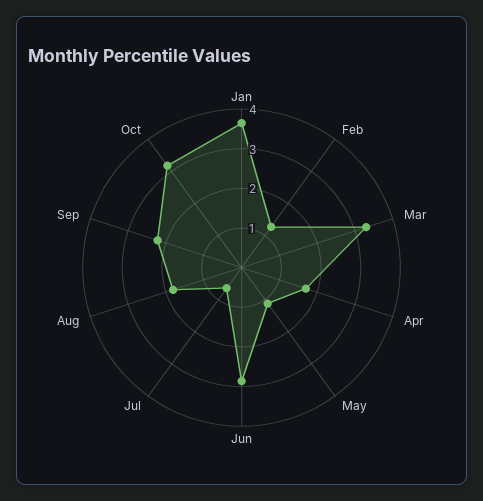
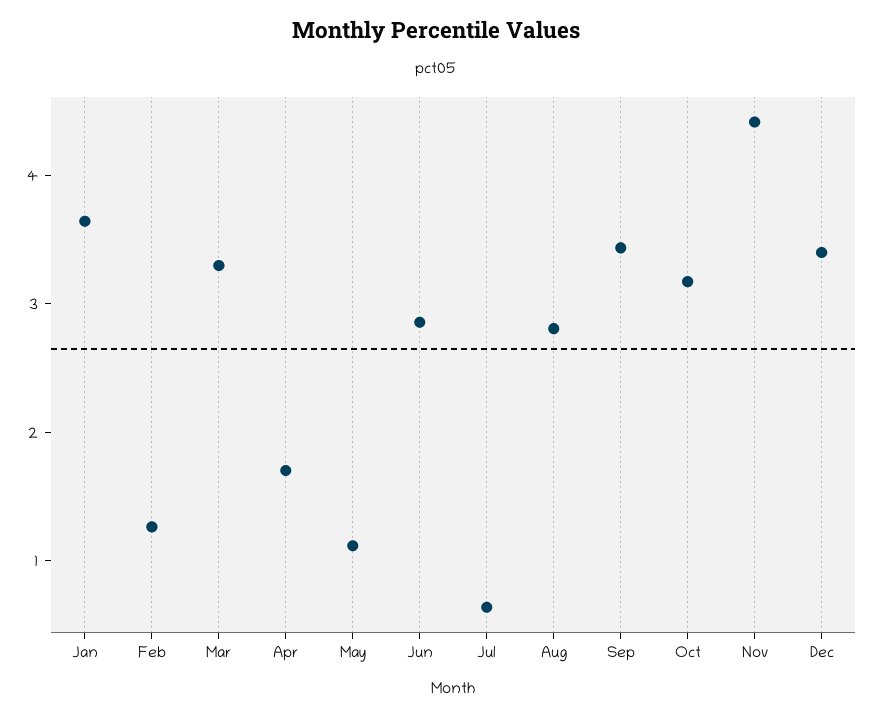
Aug: 1.75 -> 2.8
Sep: 2.25 -> 3.4
Nov: none -> 4.4
Dec: none -> 3.4

